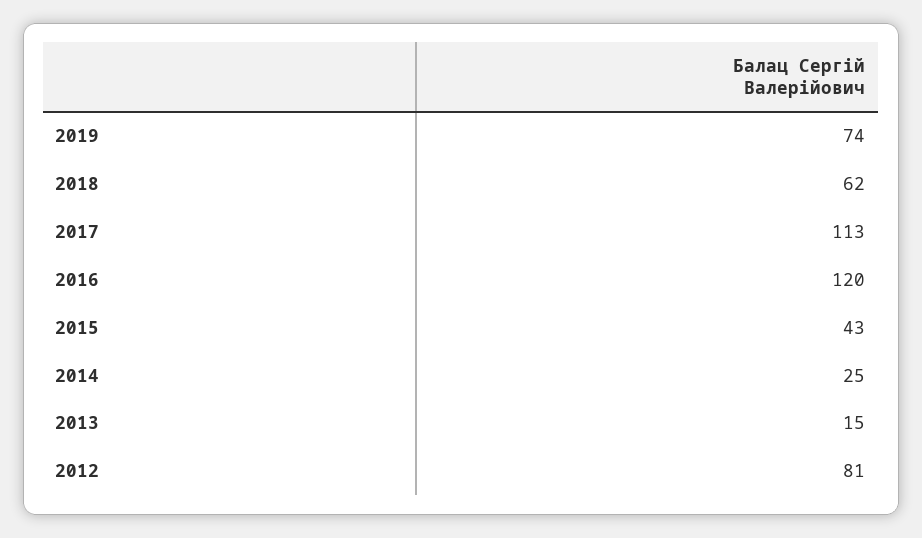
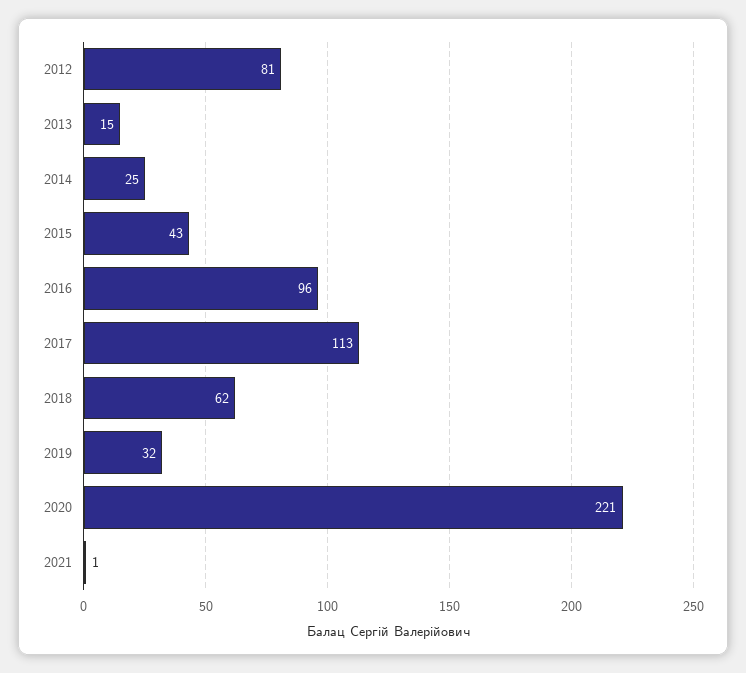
2019: 74 -> 32
2016: 120 -> 96
2020: none -> 221
2021: none -> 1

